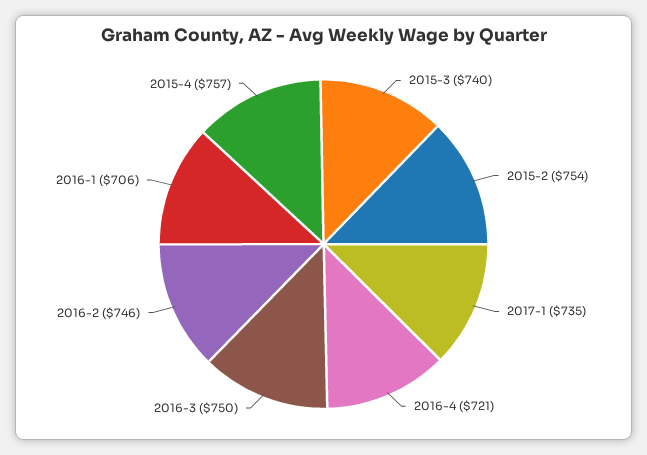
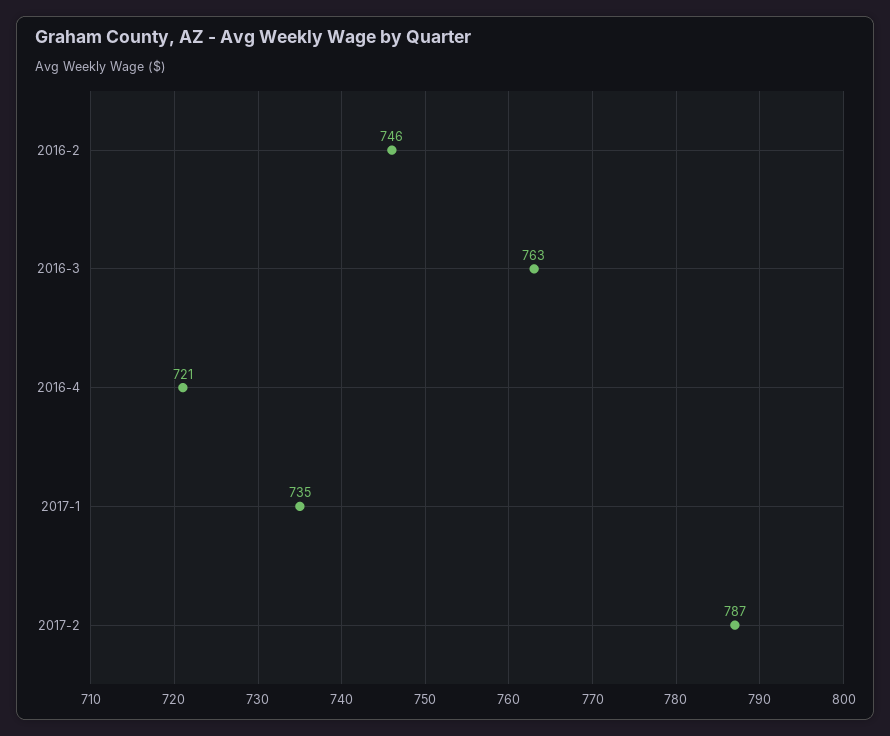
2015-3: 740 -> none
2015-2: 754 -> none
2016-3: 750 -> 763
2016-1: 706 -> none
2015-4: 757 -> none
2017-2: none -> 787

